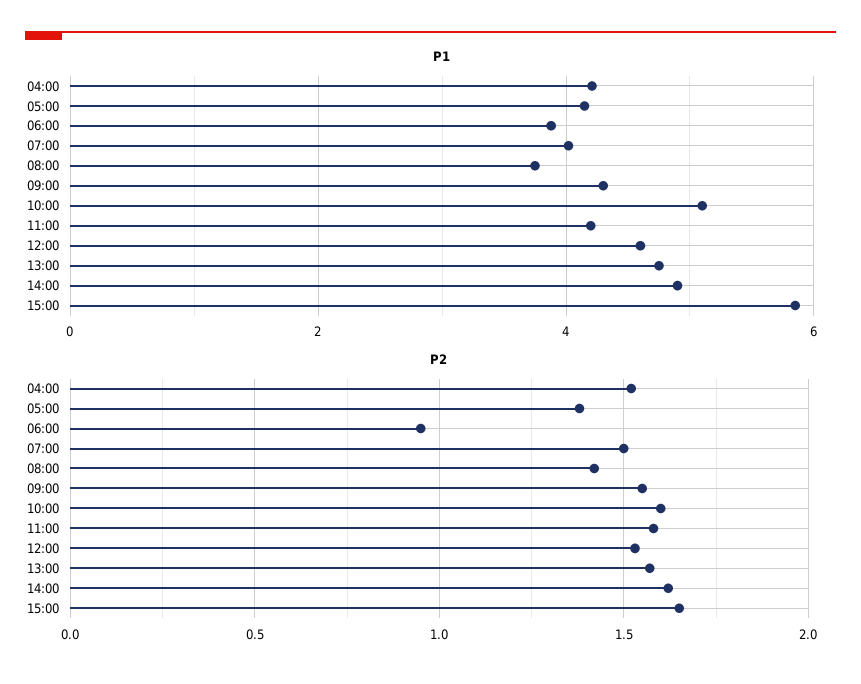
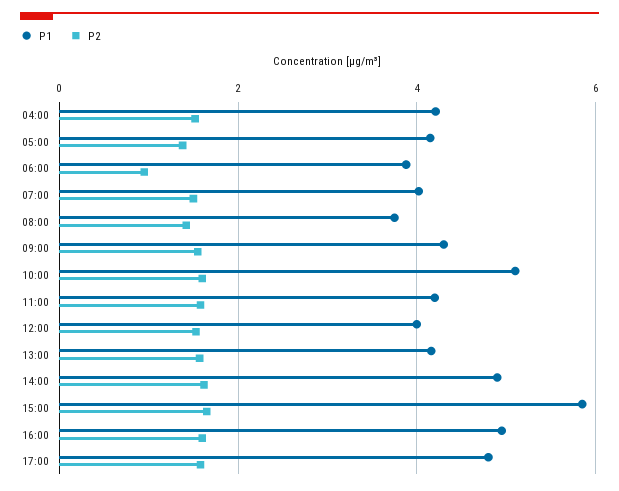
P1, 12:00: 4.6 -> 4
P1, 13:00: 4.8 -> 4.2
P1, 16:00: none -> 5
P2, 16:00: none -> 1.6
P1, 17:00: none -> 4.8
P2, 17:00: none -> 1.6

